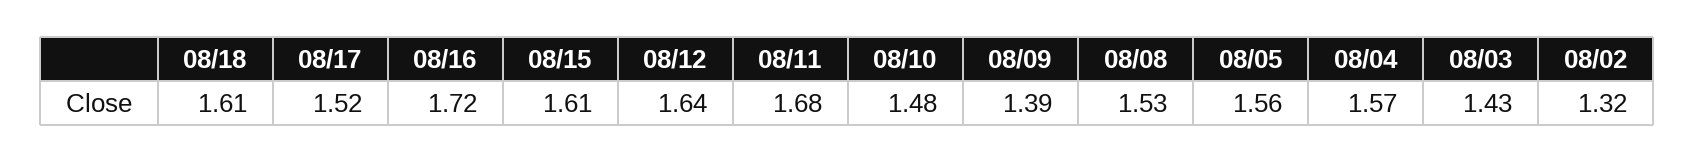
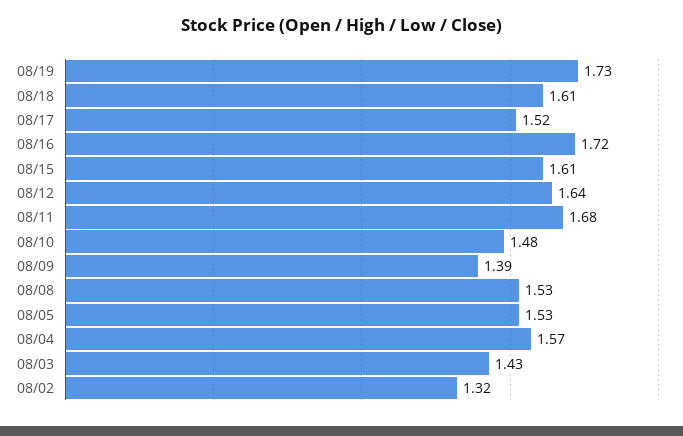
08/05: 1.56 -> 1.53
08/19: none -> 1.73

